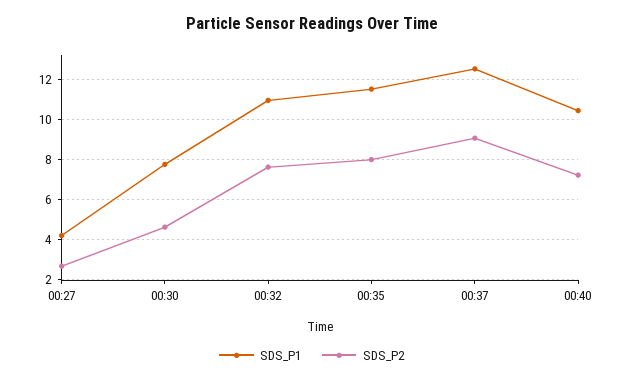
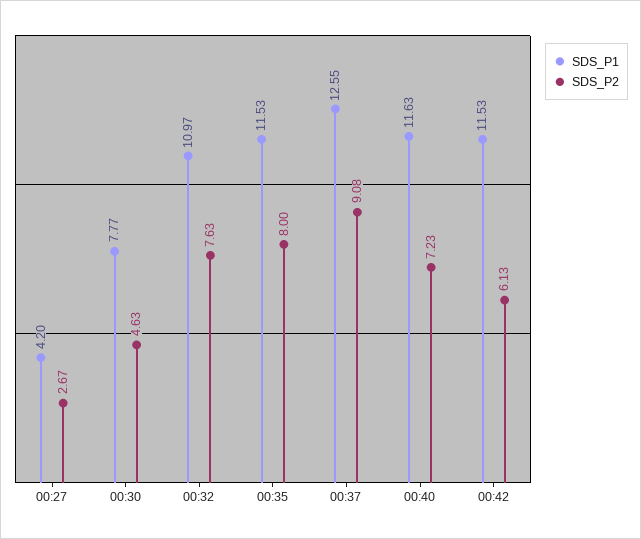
SDS_P1, 00:40: 10.5 -> 11.63
SDS_P1, 00:42: none -> 11.53
SDS_P2, 00:42: none -> 6.13

